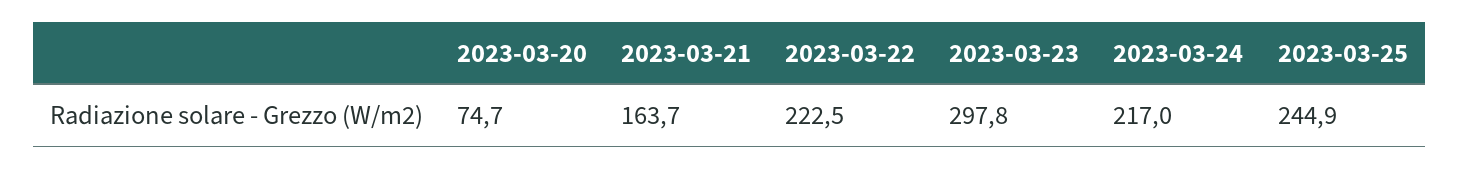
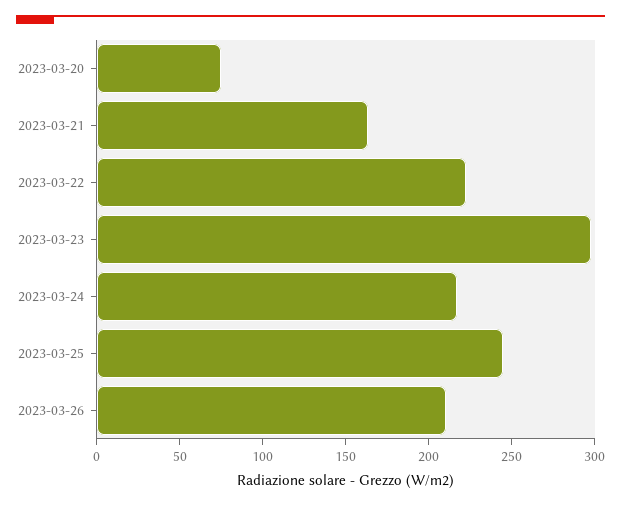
2023-03-26: none -> 210

